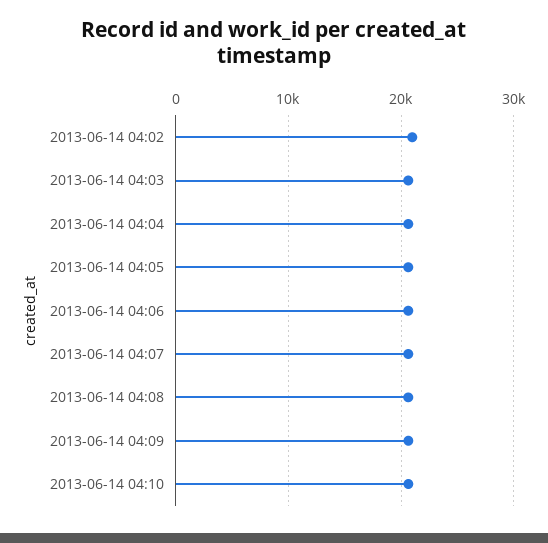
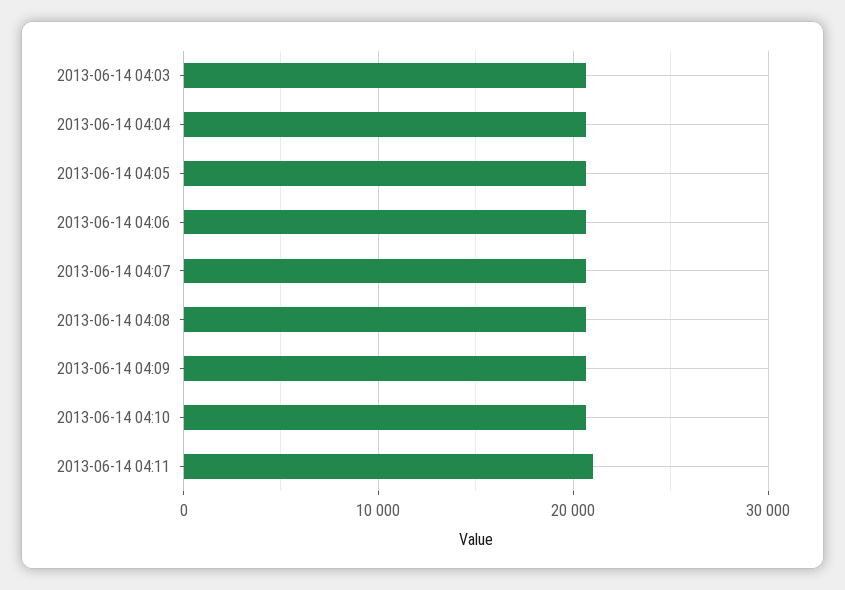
2013-06-14 04:02: 21000 -> none
2013-06-14 04:11: none -> 21000

